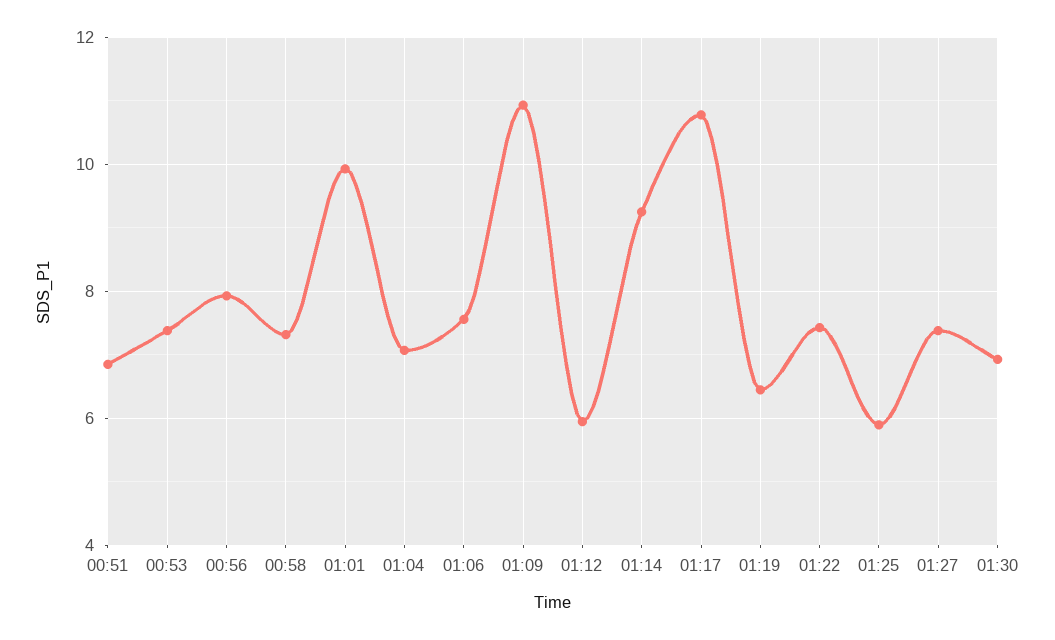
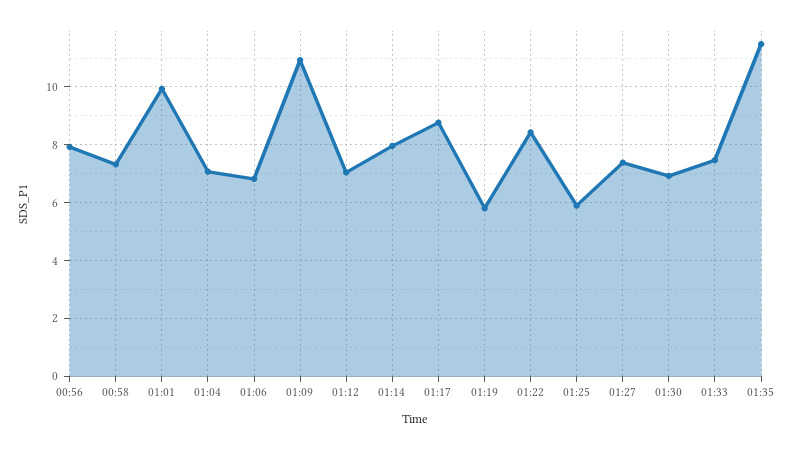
00:51: 6.8 -> none
00:53: 7.4 -> none
01:06: 7.6 -> 6.75
01:12: 6 -> 7
01:14: 9.2 -> 8
01:17: 10.8 -> 8.75
01:19: 6.4 -> 5.75
01:22: 7.4 -> 8.5
01:33: none -> 7.5
01:35: none -> 11.5

